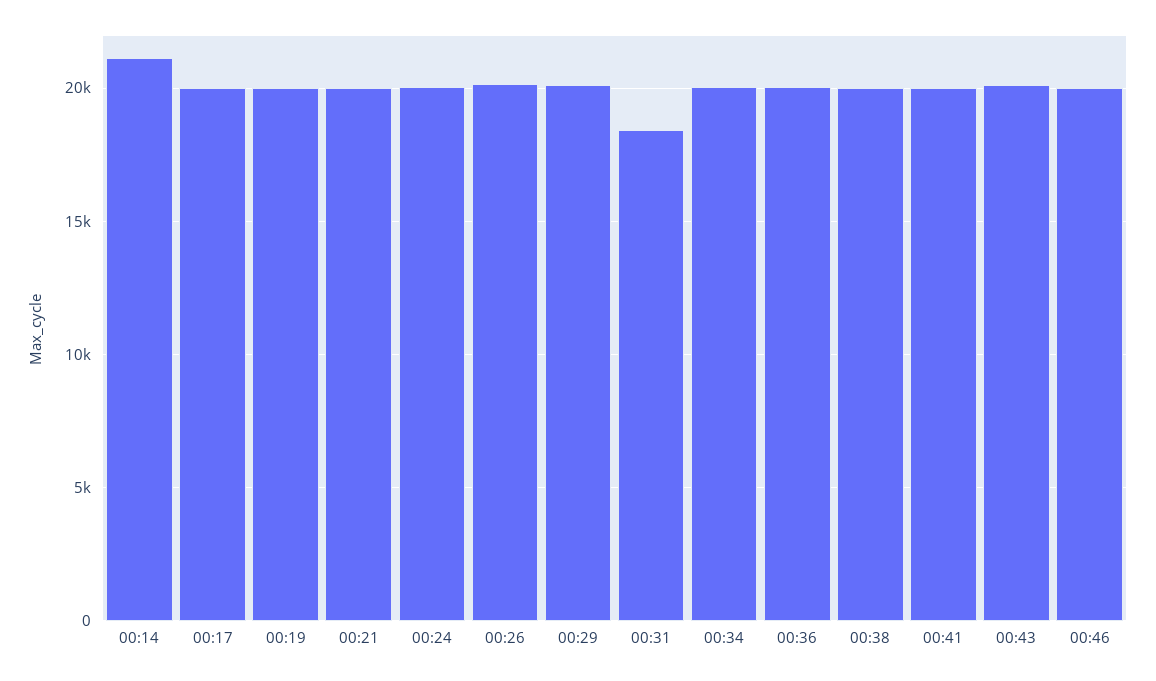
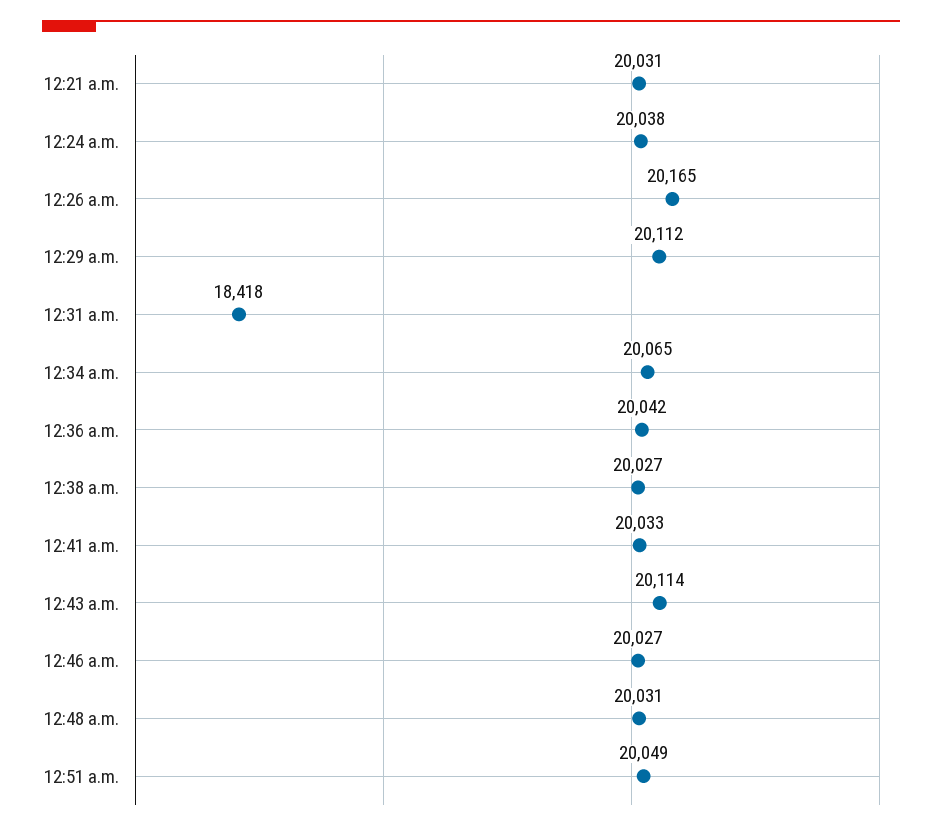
00:14: 21000 -> none
00:17: 20000 -> none
00:19: 20000 -> none
12:48 a.m.: none -> 20031
12:51 a.m.: none -> 20049

